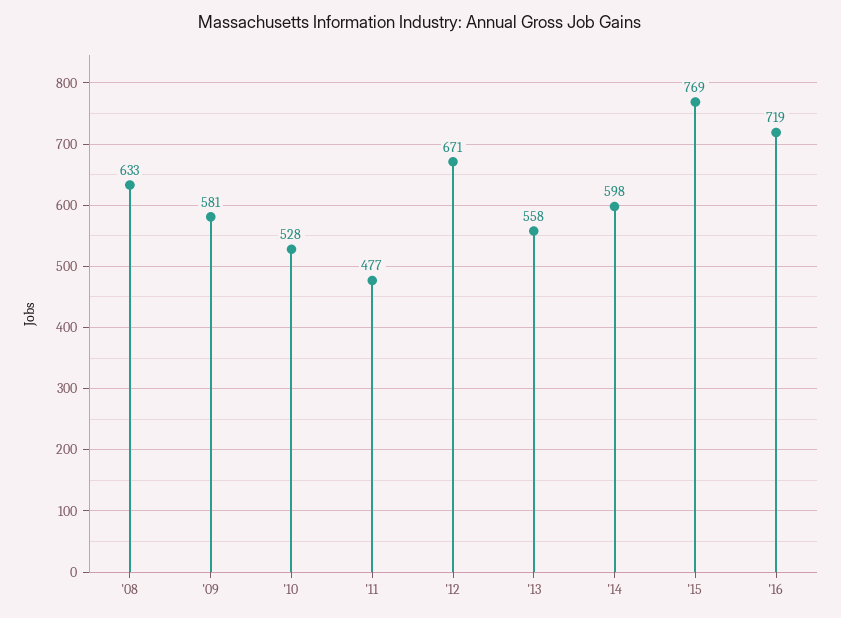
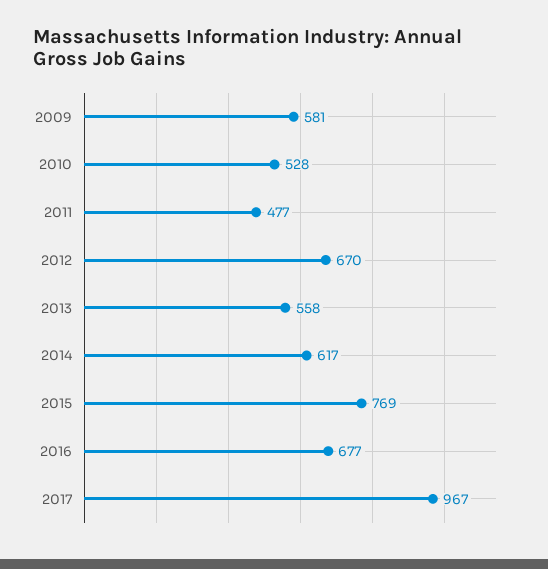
'08: 633 -> none
'12: 671 -> 670
'14: 598 -> 617
'16: 719 -> 677
2017: none -> 967

